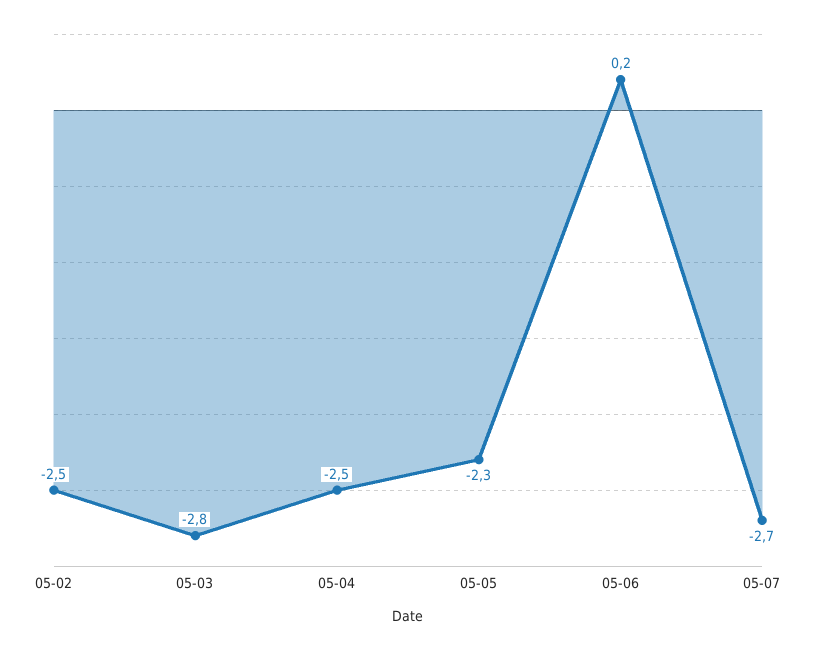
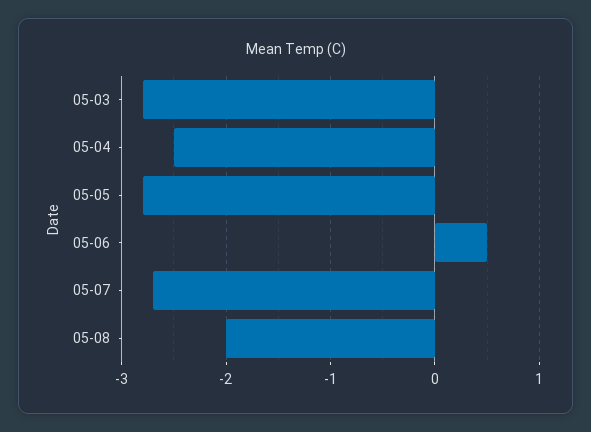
05-02: -2.5 -> none
05-05: -2.3 -> -2.8
05-06: 0.2 -> 0.5
05-08: none -> -2

